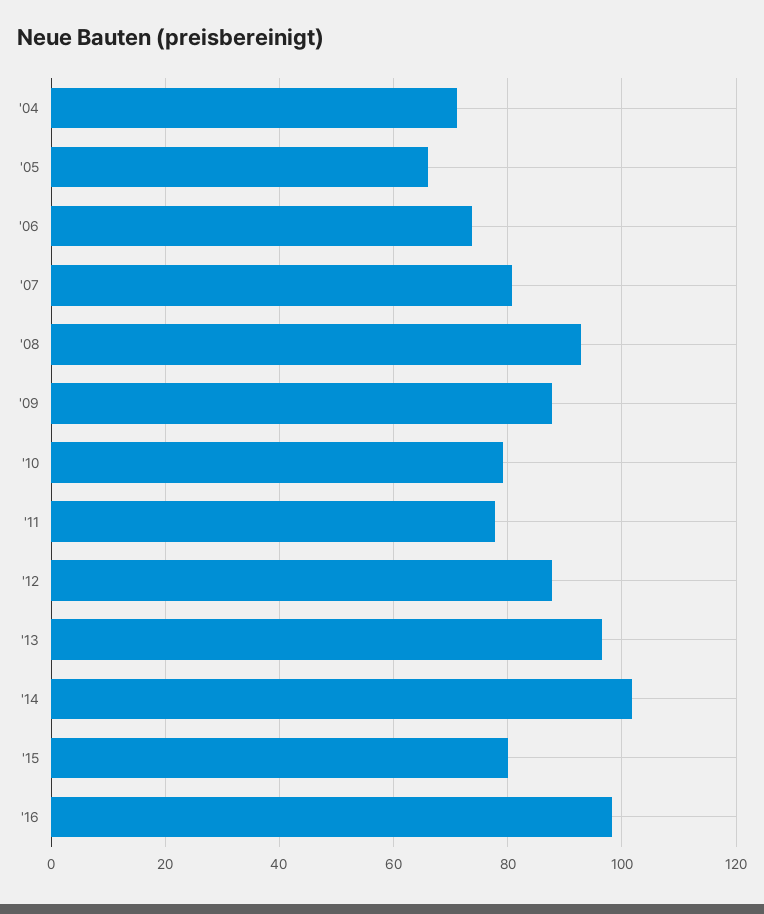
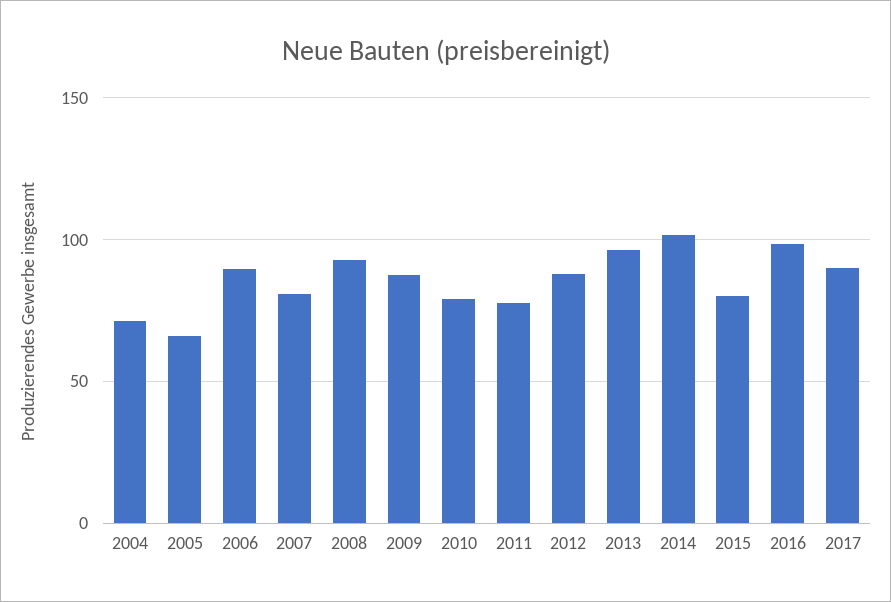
'06: 74 -> 90
2017: none -> 90

